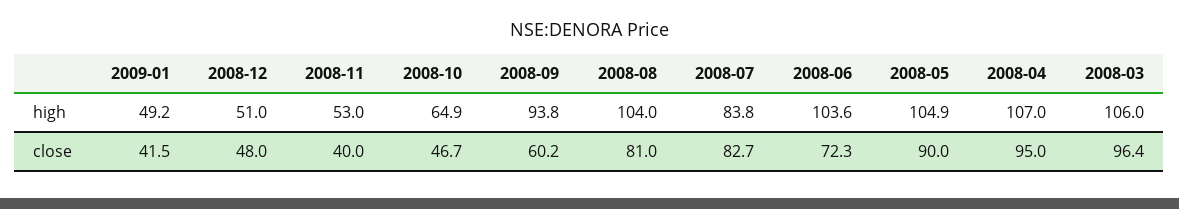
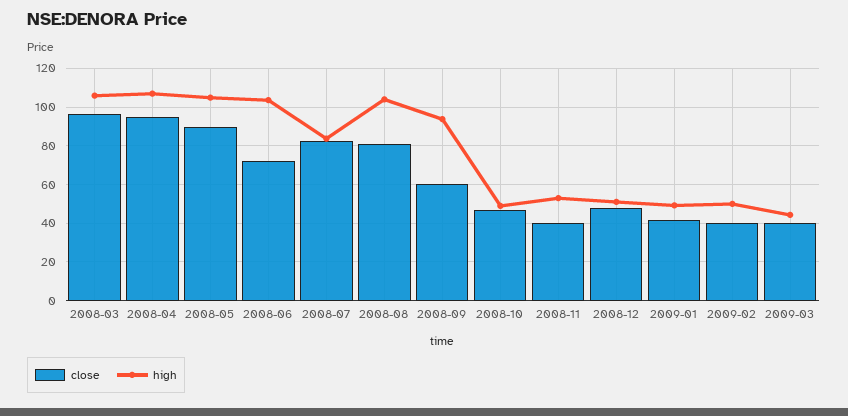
high, 2008-10: 64.9 -> 50
close, 2009-02: none -> 40
high, 2009-02: none -> 50
close, 2009-03: none -> 40
high, 2009-03: none -> 45

